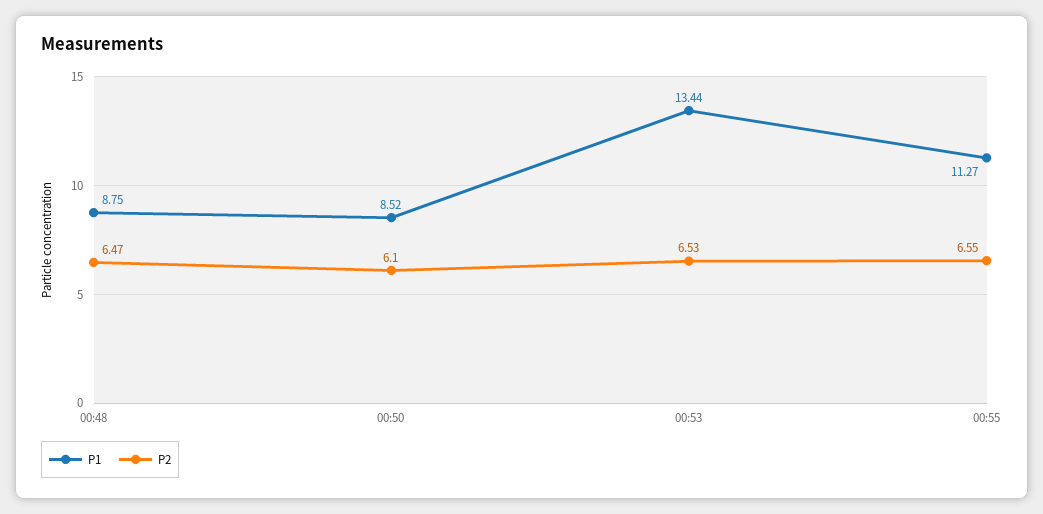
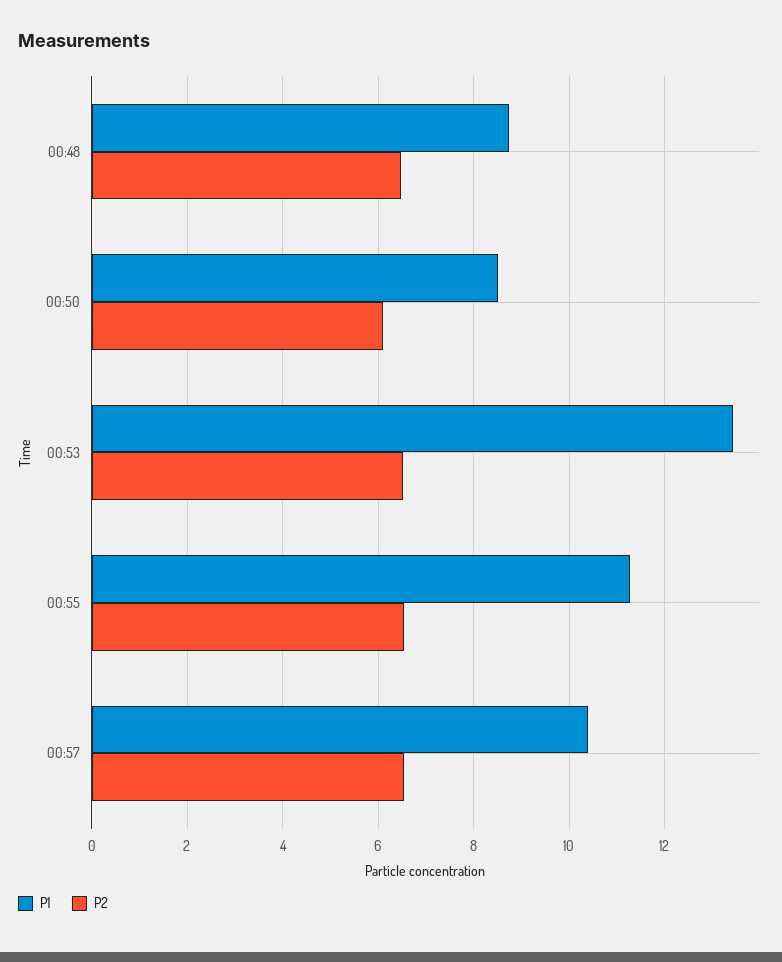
P1, 00:57: none -> 10.4
P2, 00:57: none -> 6.6

